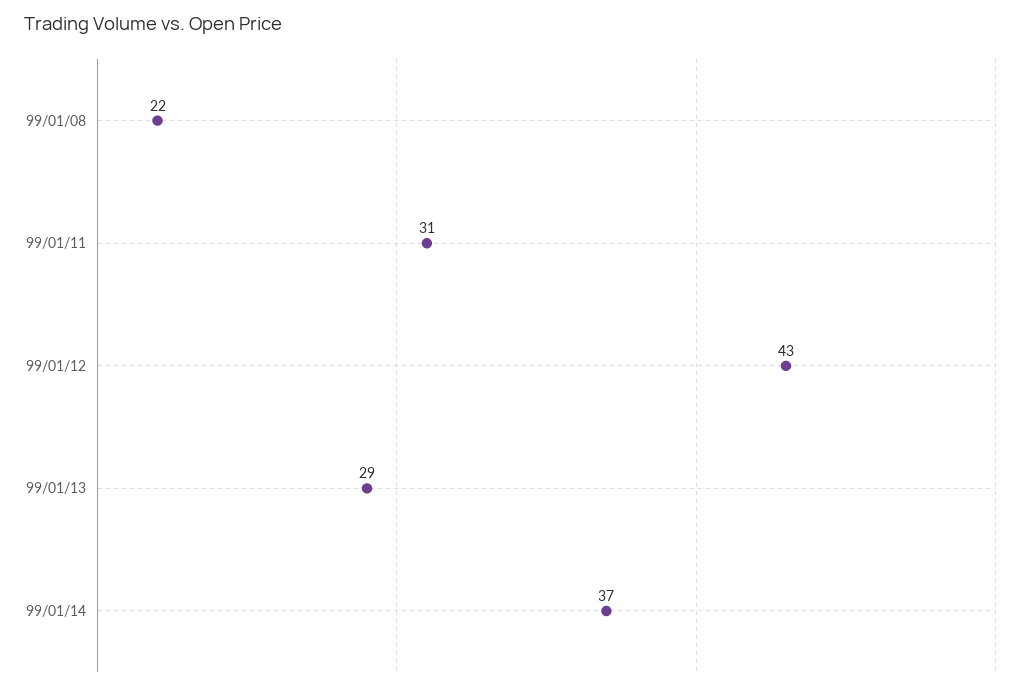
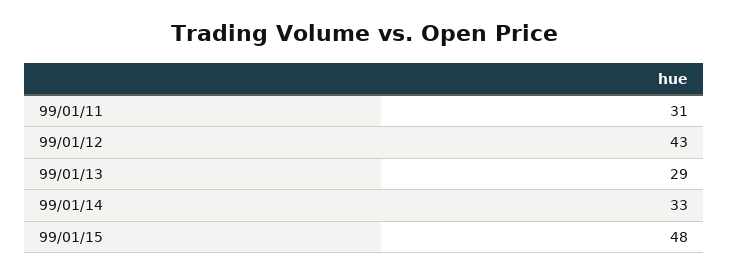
99/01/08: 22 -> none
99/01/14: 37 -> 33
99/01/15: none -> 48

